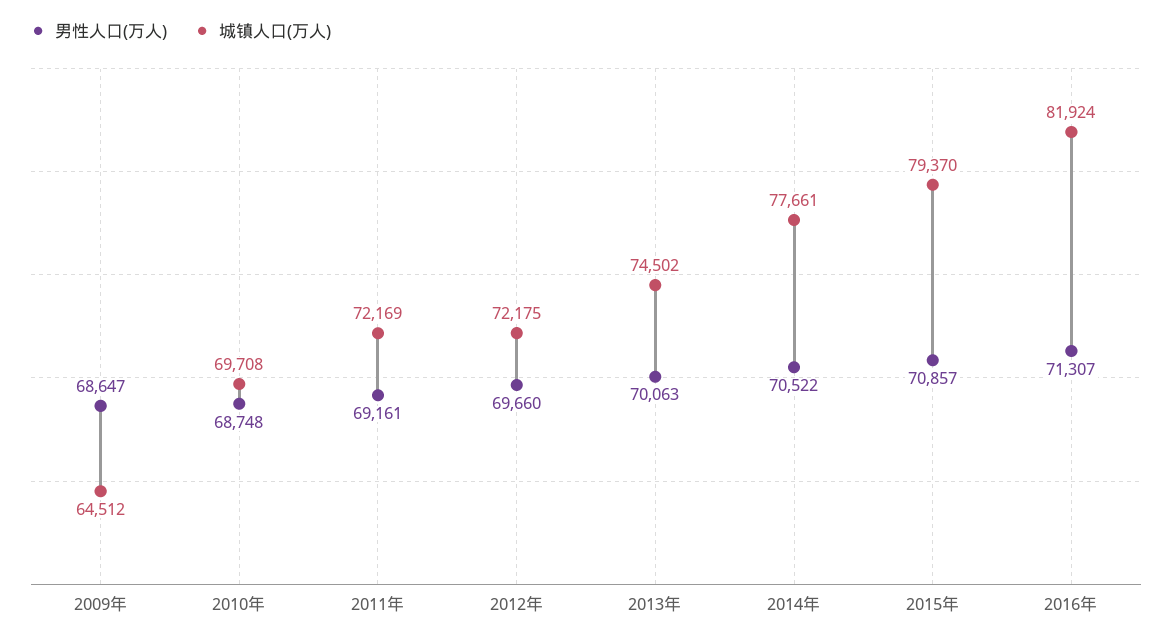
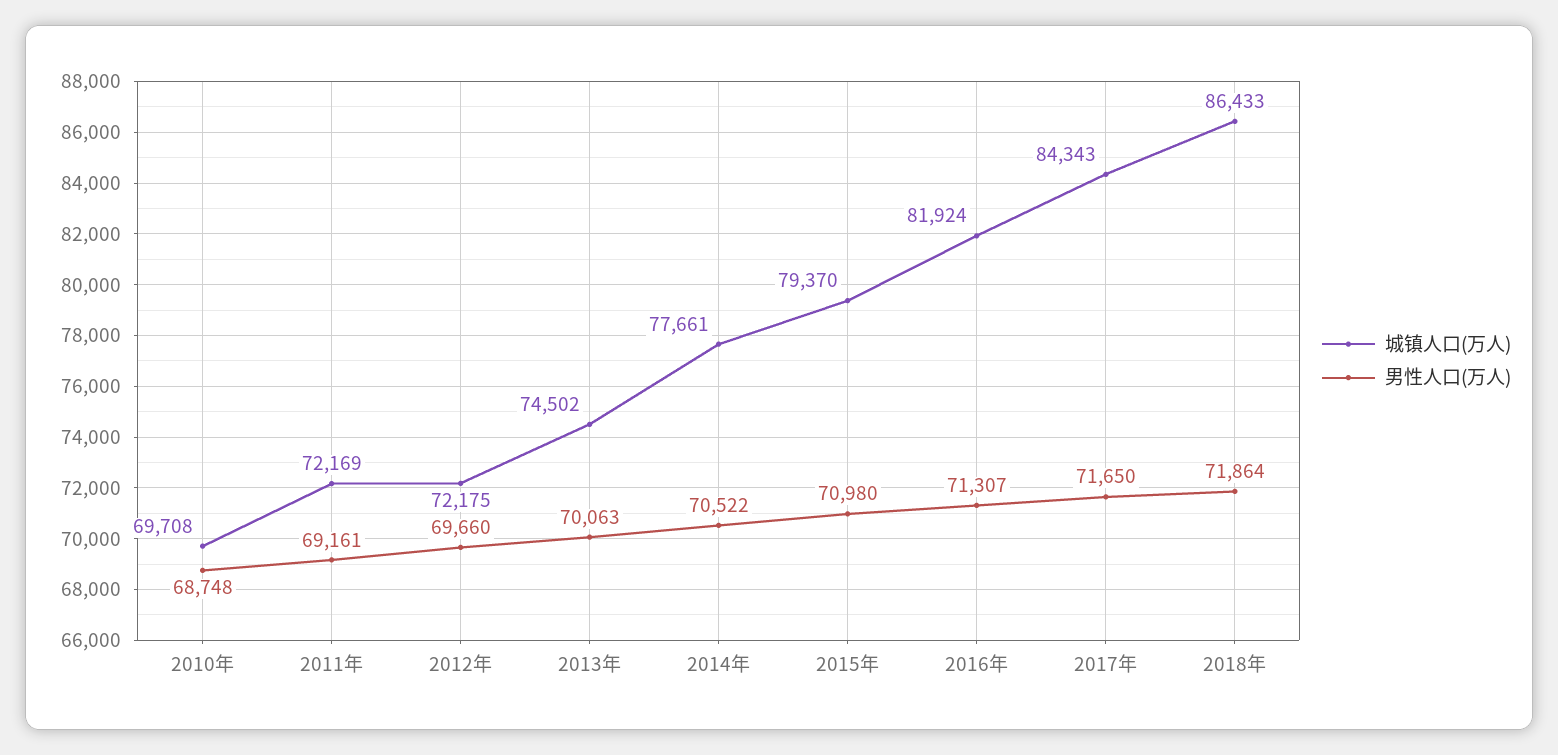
男性人口(万人), 2009年: 68647 -> none
城镇人口(万人), 2009年: 64512 -> none
男性人口(万人), 2015年: 70857 -> 70980
城镇人口(万人), 2017年: none -> 84343
男性人口(万人), 2017年: none -> 71650
城镇人口(万人), 2018年: none -> 86433
男性人口(万人), 2018年: none -> 71864

